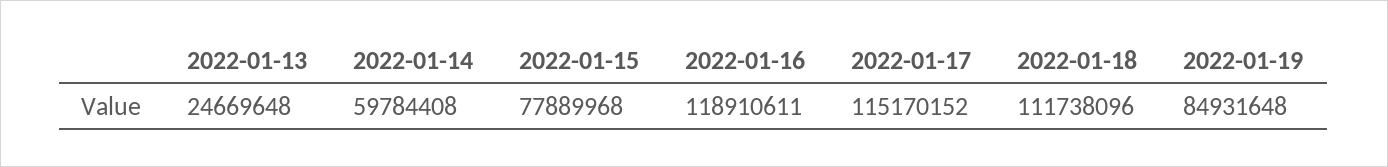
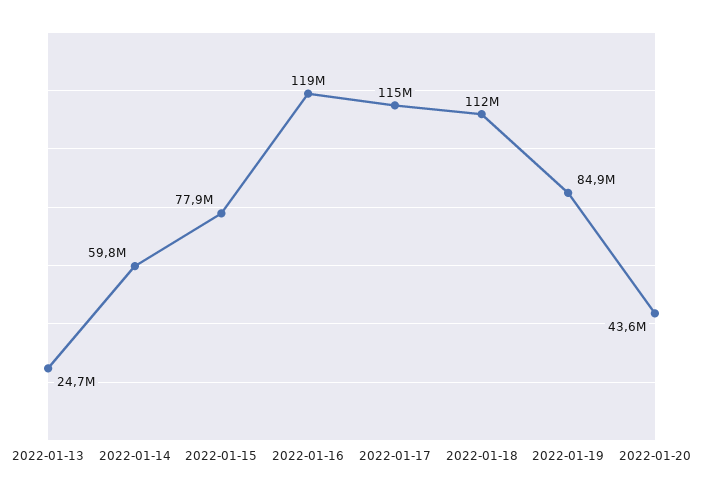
2022-01-20: none -> 43600000

